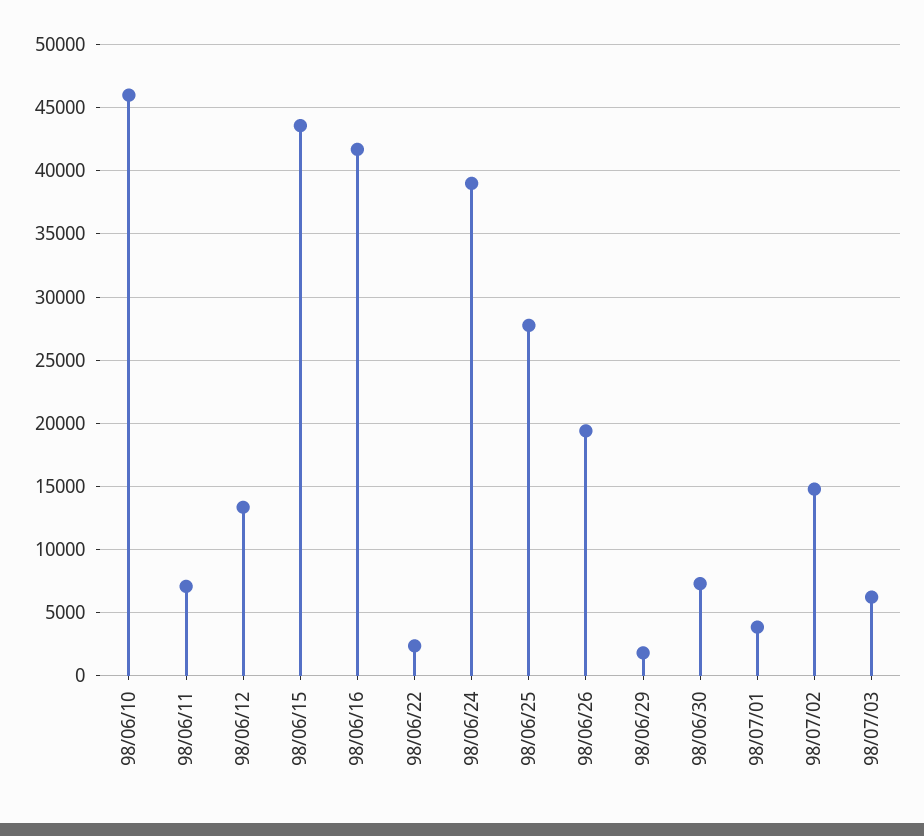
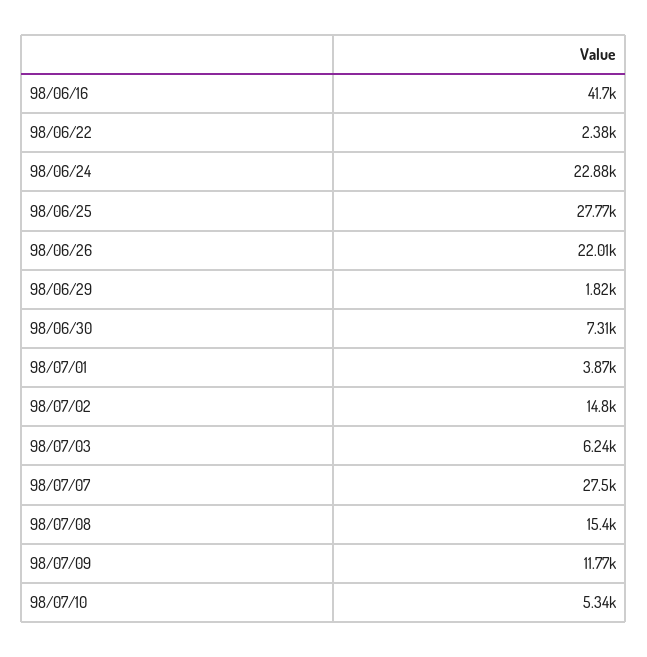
98/06/10: 46000 -> none
98/06/11: 7000 -> none
98/06/12: 13500 -> none
98/06/15: 43500 -> none
98/06/24: 39000 -> 22880
98/06/26: 19500 -> 22010
98/07/07: none -> 27500
98/07/08: none -> 15400
98/07/09: none -> 11770
98/07/10: none -> 5340

